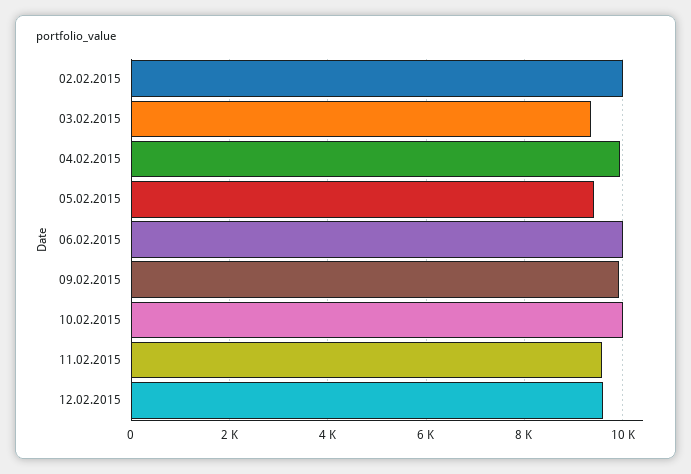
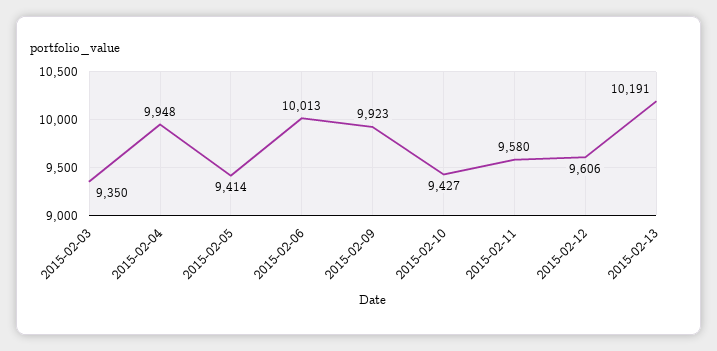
02.02.2015: 10000 -> none
10.02.2015: 10000 -> 9427
2015-02-13: none -> 10191

